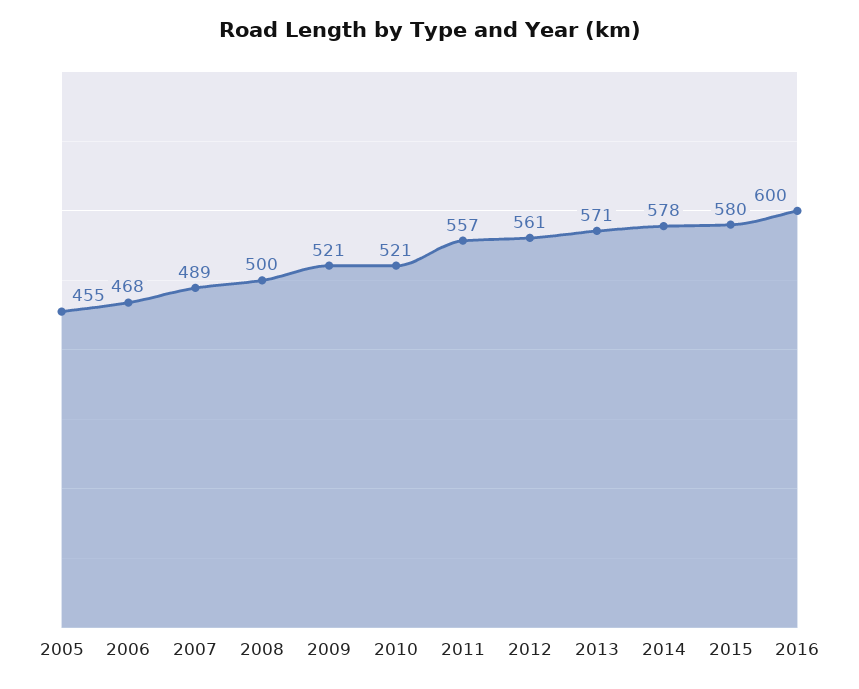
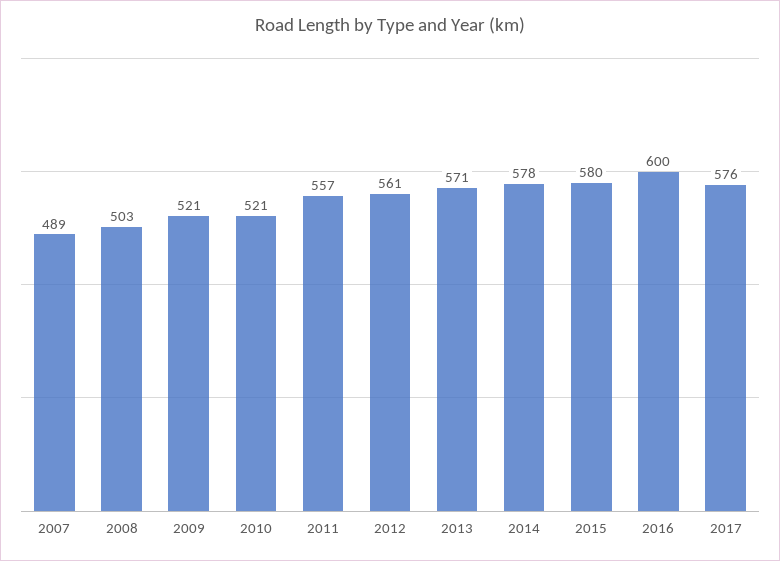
2005: 455 -> none
2006: 468 -> none
2008: 500 -> 503
2017: none -> 576

